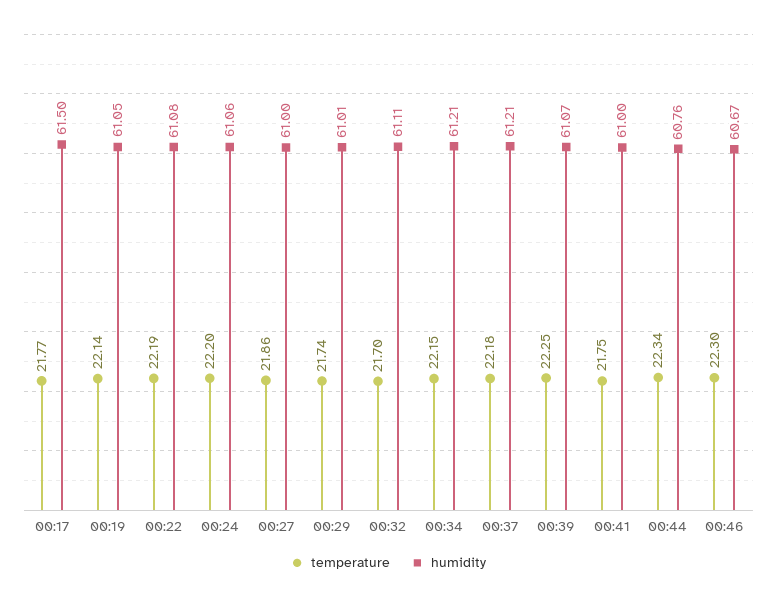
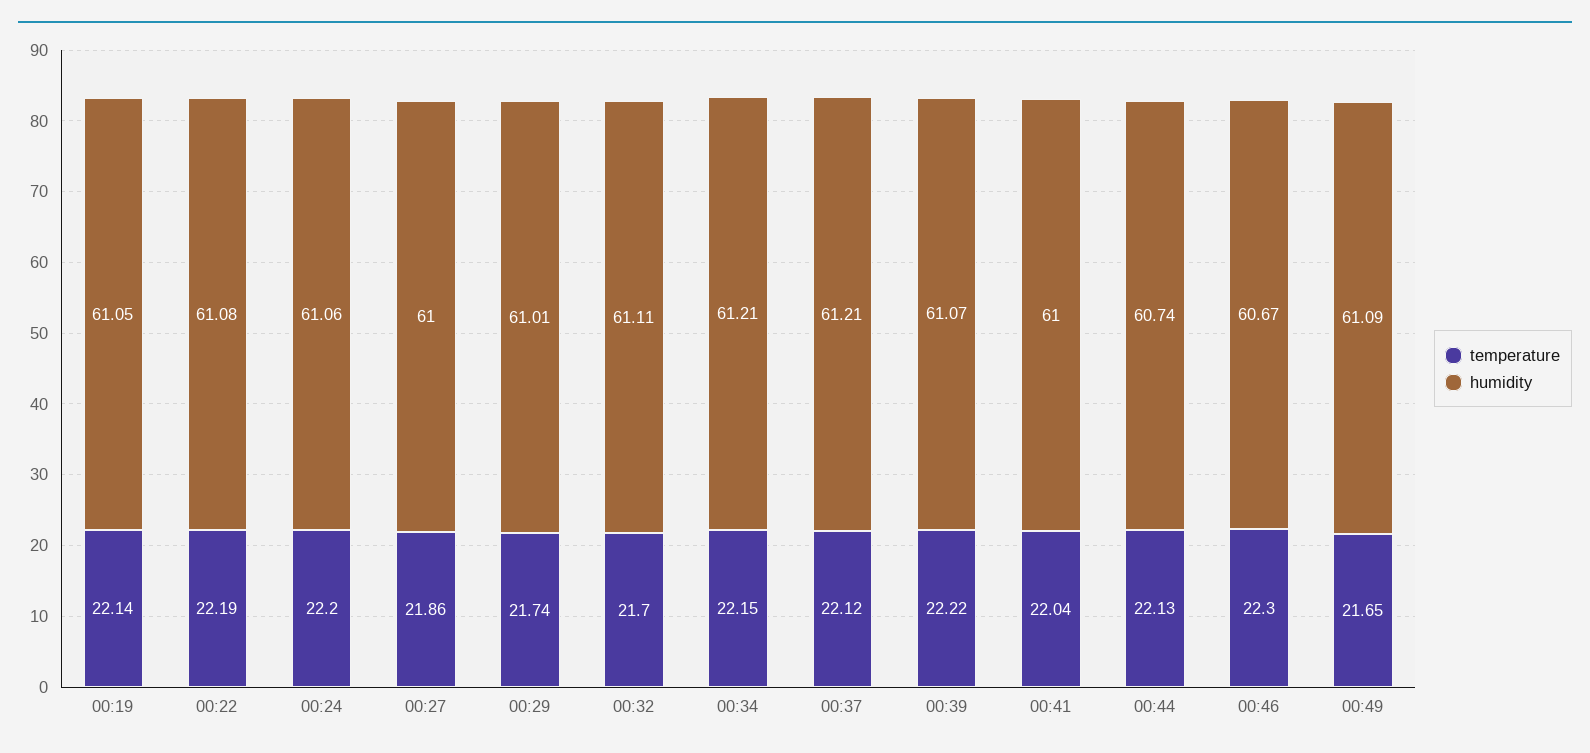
temperature, 00:17: 21.77 -> none
humidity, 00:17: 61.5 -> none
temperature, 00:37: 22.18 -> 22.12
temperature, 00:39: 22.25 -> 22.22
temperature, 00:41: 21.75 -> 22.04
temperature, 00:44: 22.34 -> 22.13
humidity, 00:44: 60.76 -> 60.74
temperature, 00:49: none -> 21.65
humidity, 00:49: none -> 61.09

